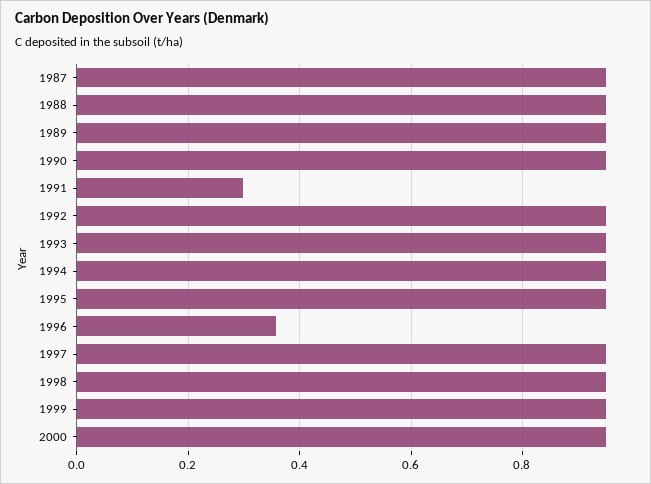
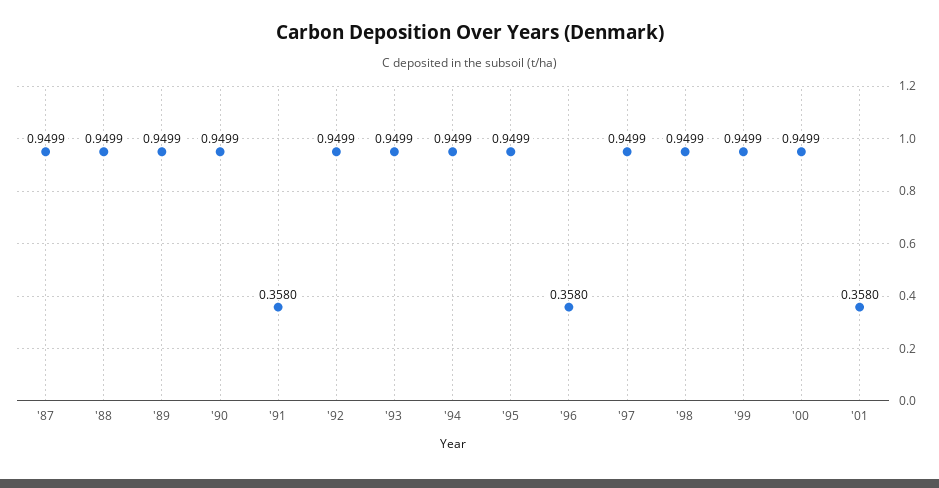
1991: 0.3 -> 0.358
'01: none -> 0.358

